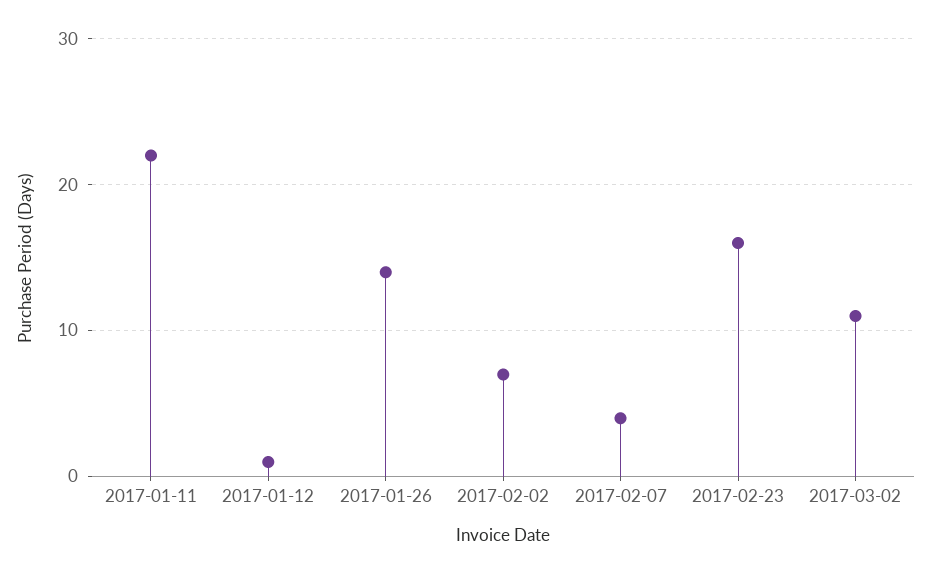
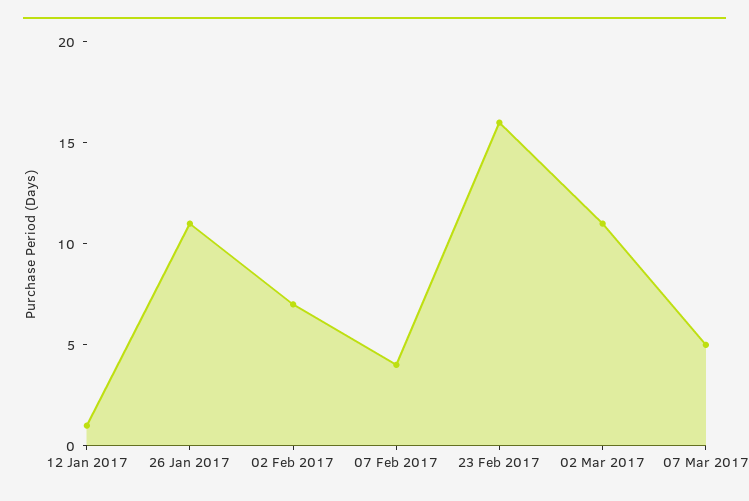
2017-01-11: 22 -> none
2017-01-26: 14 -> 11
07 Mar 2017: none -> 5

